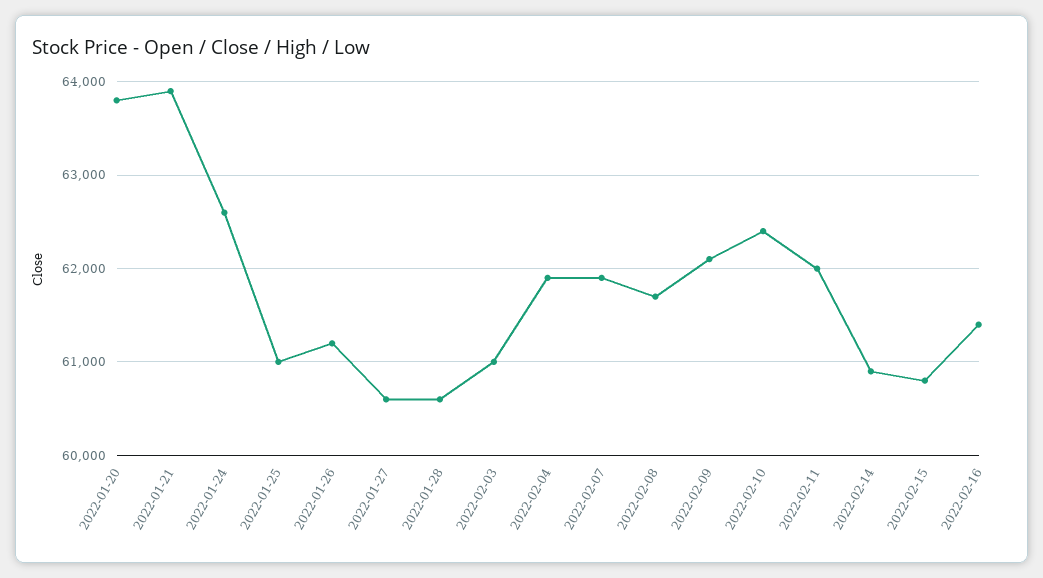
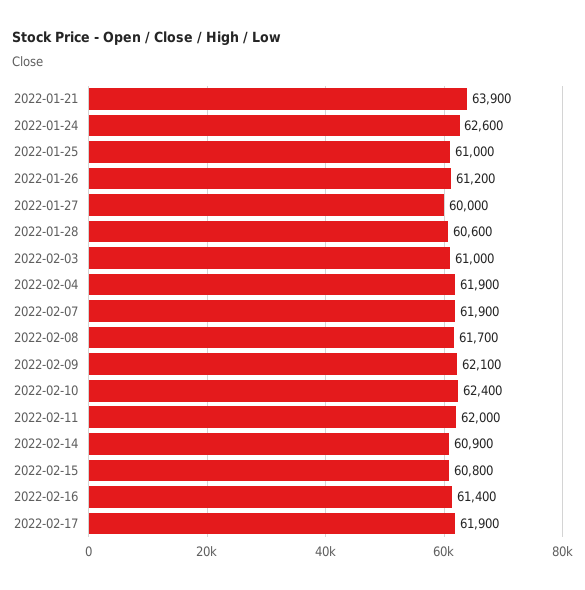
2022-01-20: 63800 -> none
2022-01-27: 60600 -> 60000
2022-02-17: none -> 61900

